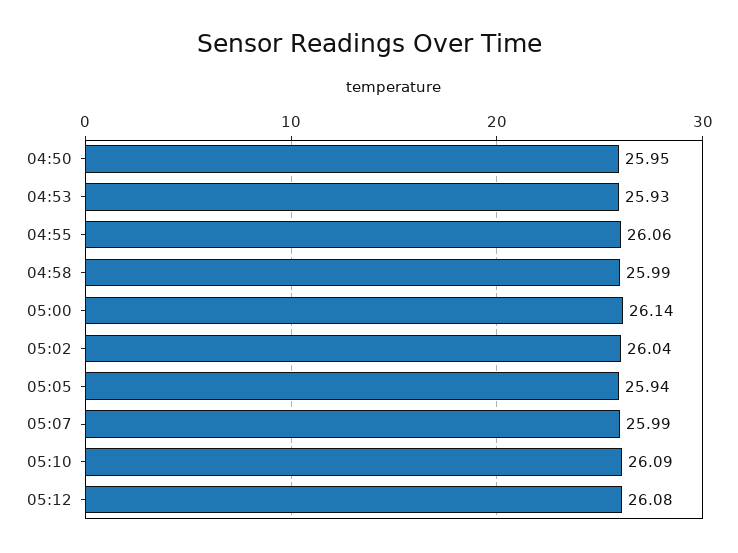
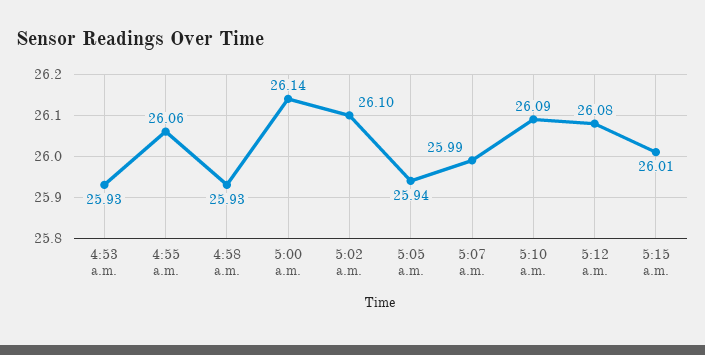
04:50: 25.95 -> none
04:58: 25.99 -> 25.93
05:02: 26.04 -> 26.1
5:15 a.m.: none -> 26.01

